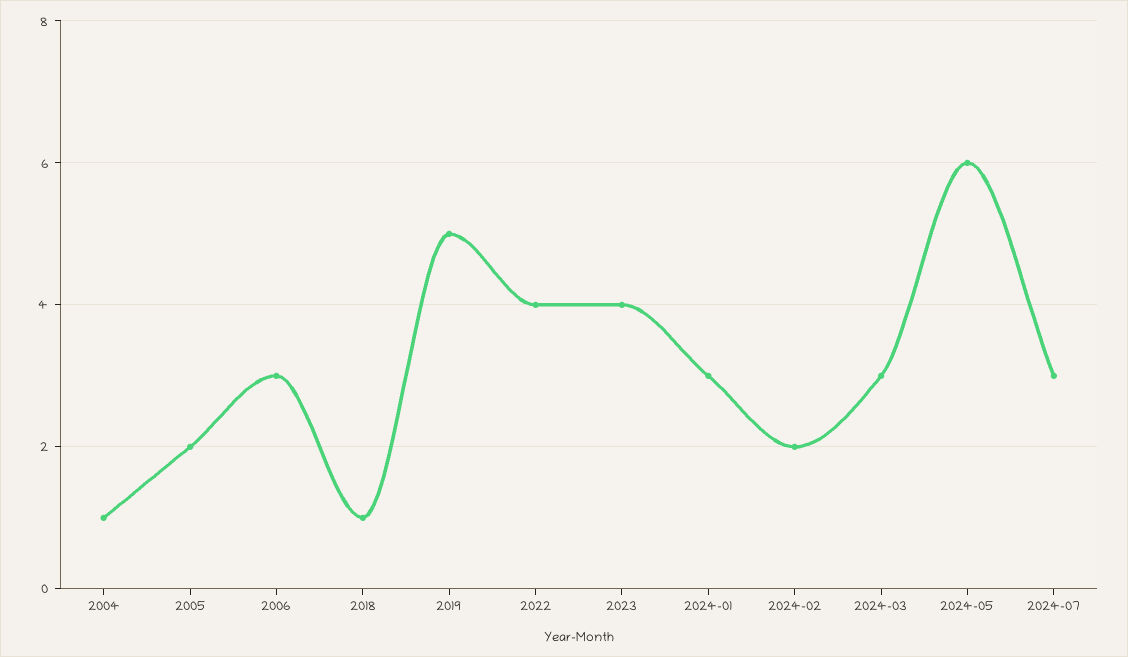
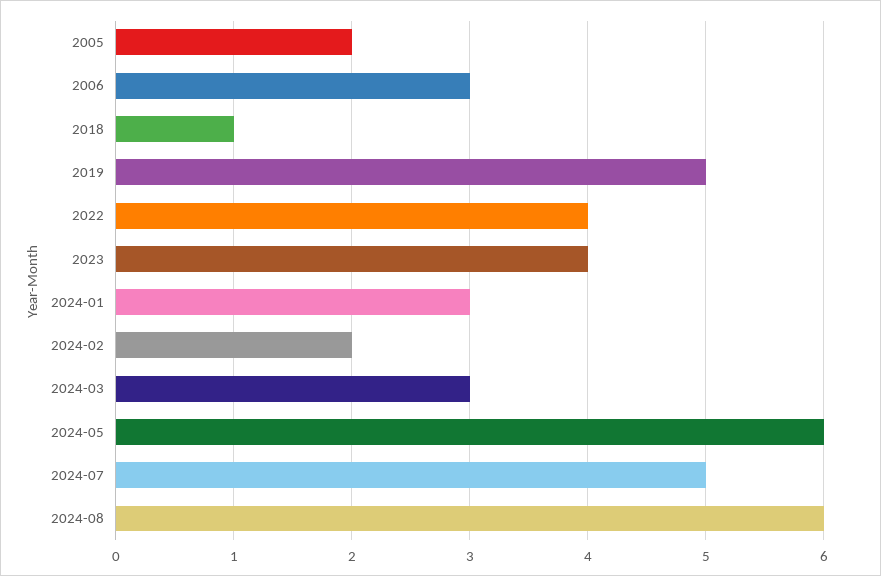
2004: 1 -> none
2024-07: 3 -> 5
2024-08: none -> 6

